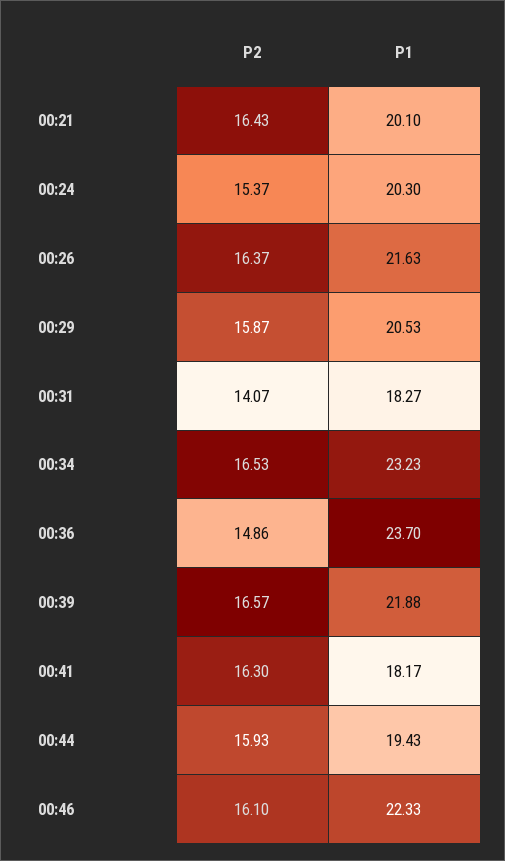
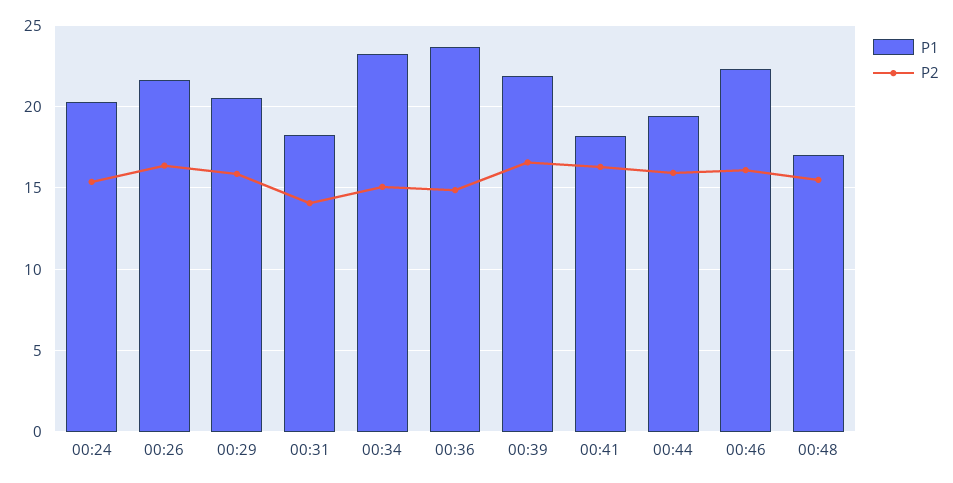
P2, 00:21: 16.43 -> none
P1, 00:21: 20.1 -> none
P2, 00:34: 16.53 -> 15
P1, 00:48: none -> 17
P2, 00:48: none -> 15.5

